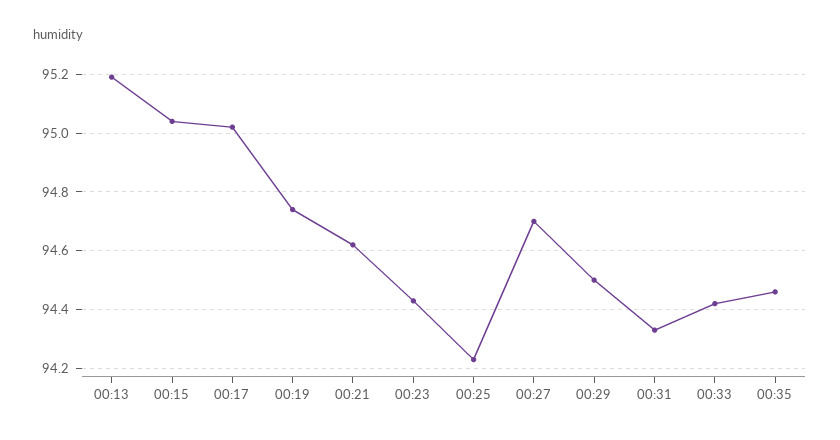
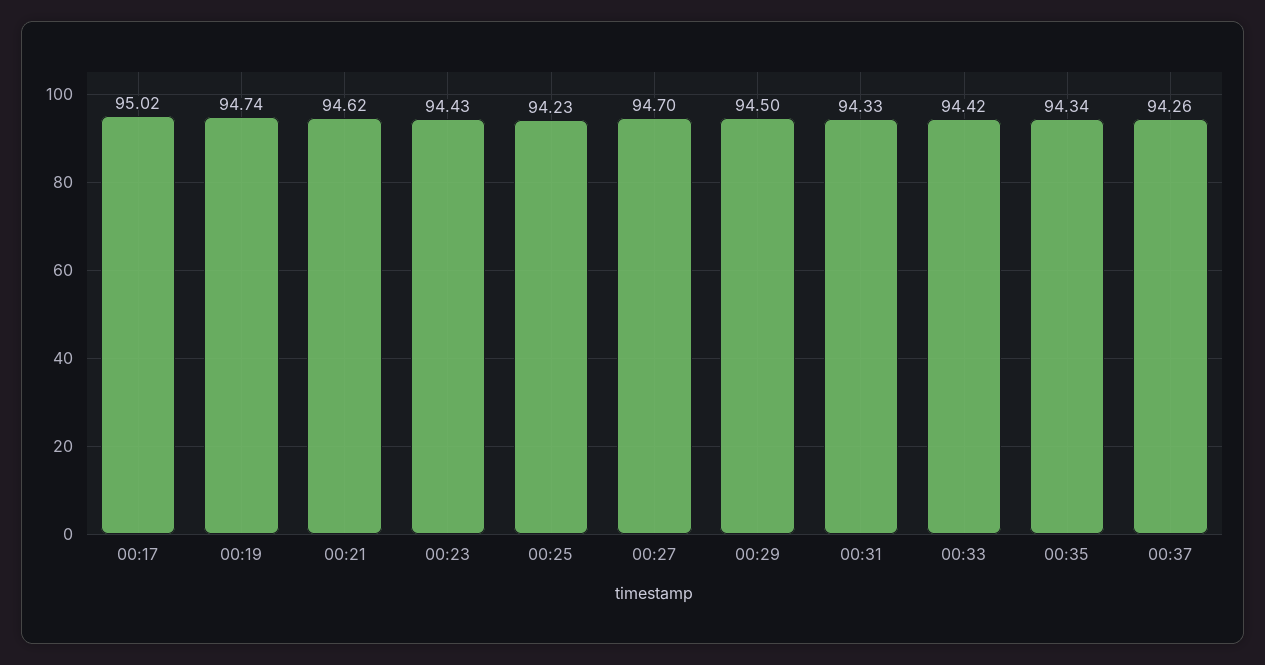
00:13: 95.2 -> none
00:15: 95.05 -> none
00:35: 94.45 -> 94.34
00:37: none -> 94.26

